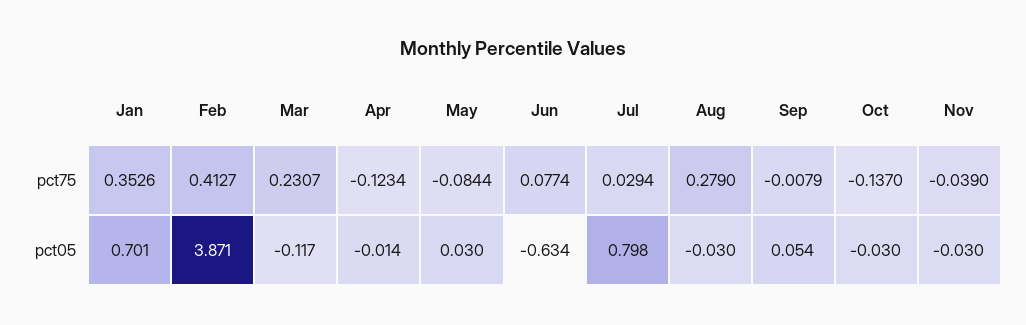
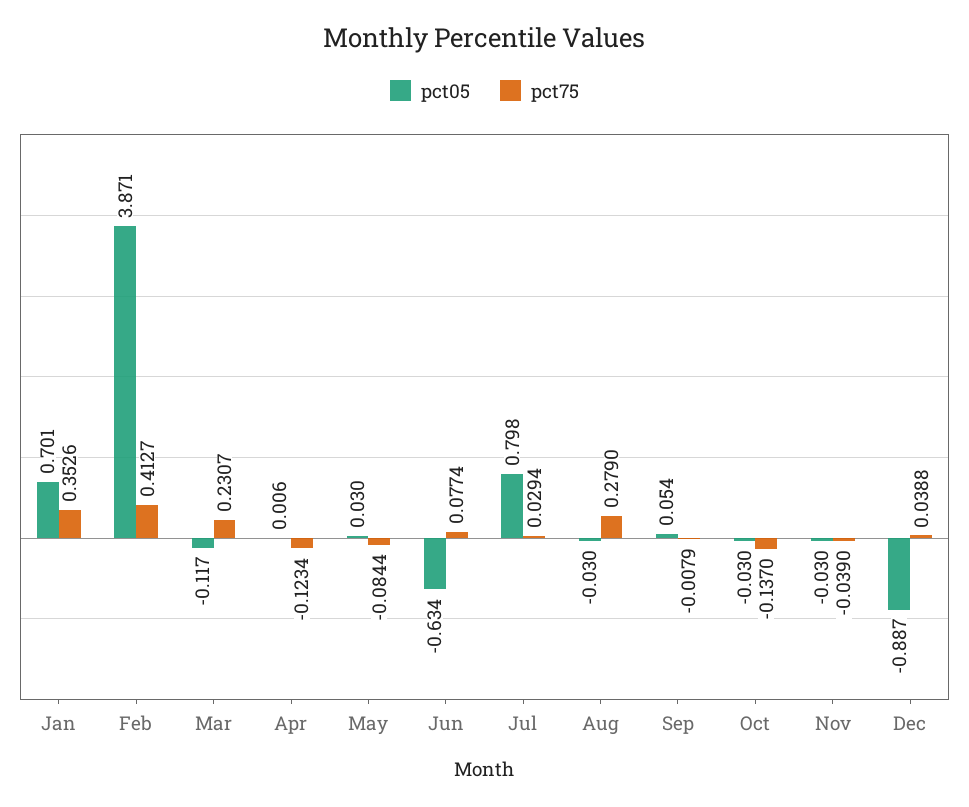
pct05, Apr: -0.014 -> 0.006
pct05, Dec: none -> -0.887
pct75, Dec: none -> 0.0388

